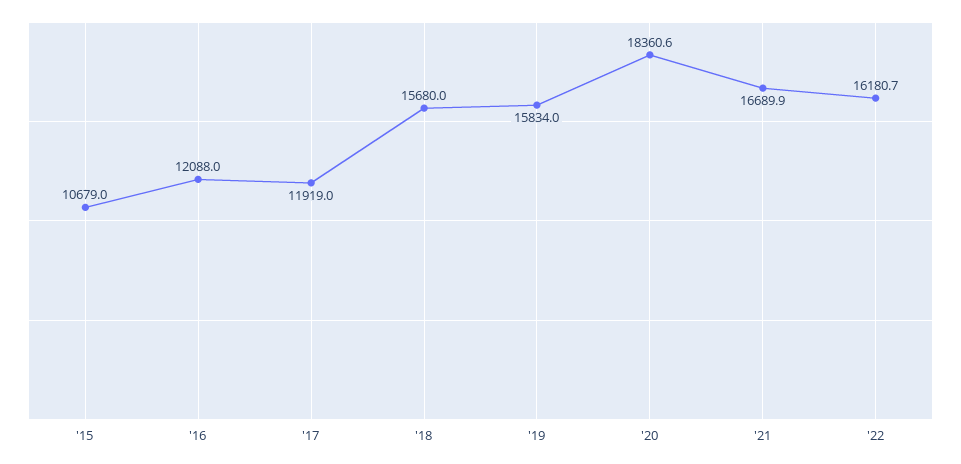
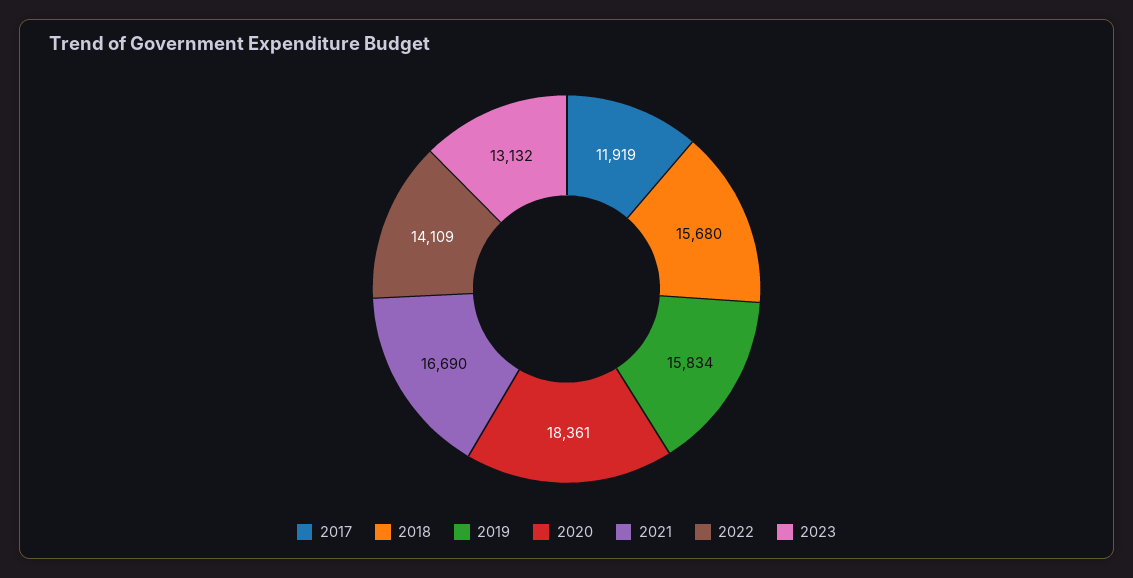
'15: 10679 -> none
'16: 12088 -> none
'22: 16180.7 -> 14109
2023: none -> 13132

